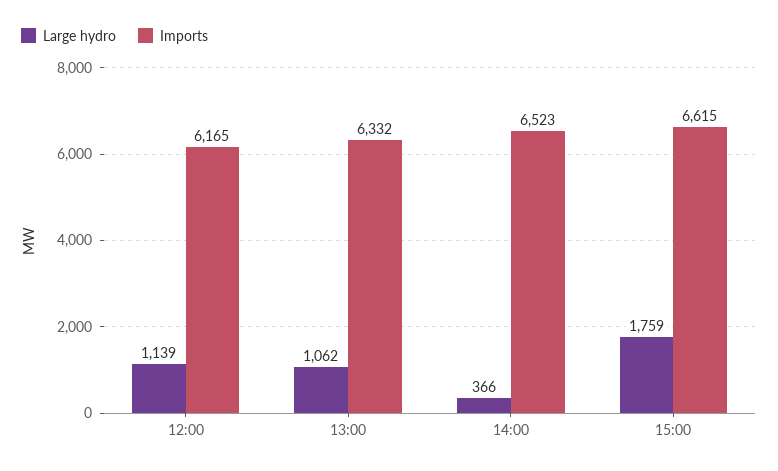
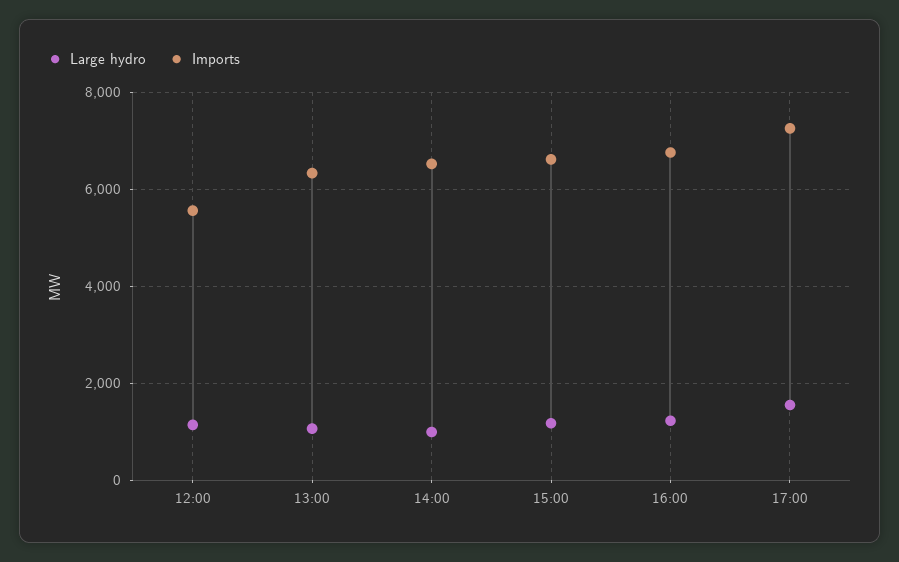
Imports, 12:00: 6165 -> 5600
Large hydro, 14:00: 366 -> 1000
Large hydro, 15:00: 1759 -> 1200
Large hydro, 16:00: none -> 1200
Imports, 16:00: none -> 6800
Large hydro, 17:00: none -> 1600
Imports, 17:00: none -> 7200

